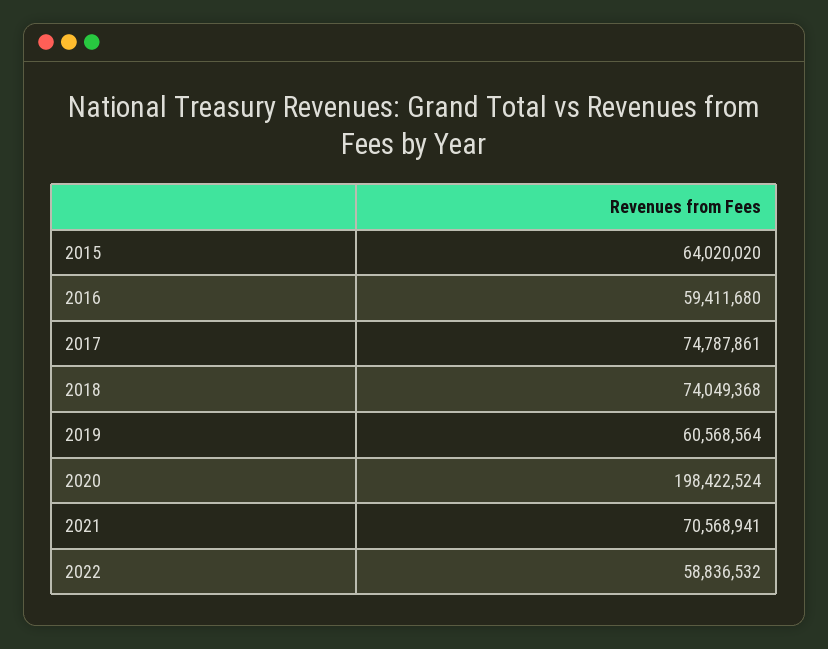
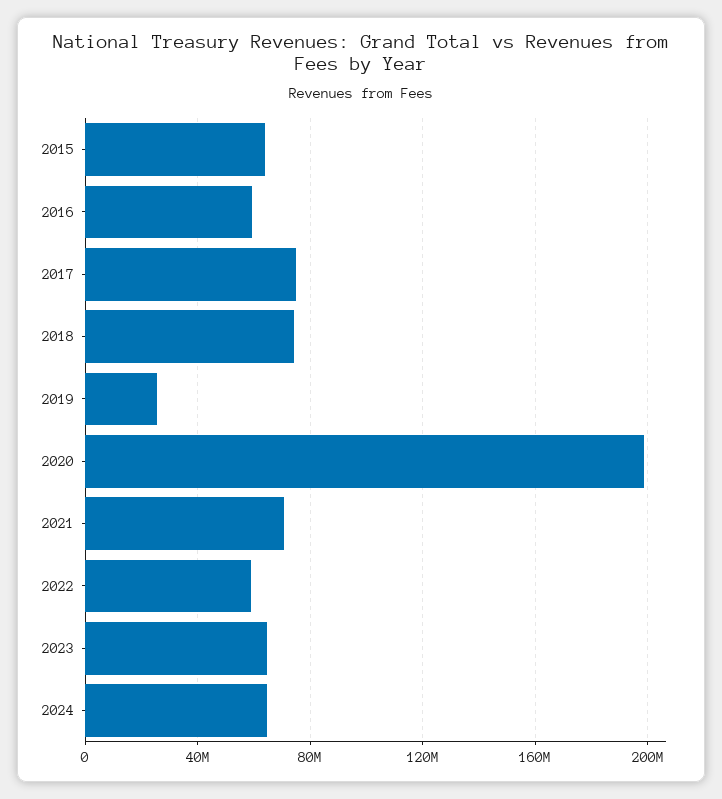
2019: 60568564 -> 25000000
2023: none -> 65000000
2024: none -> 65000000

